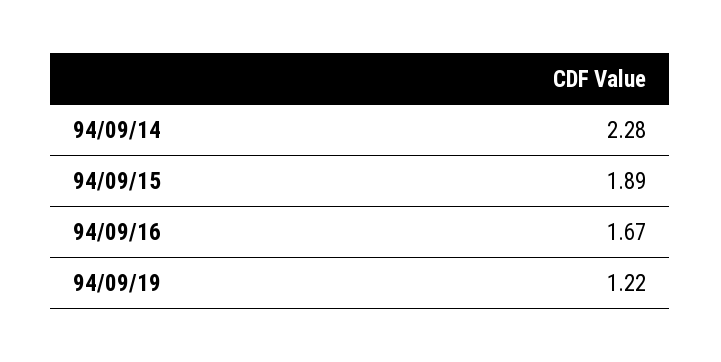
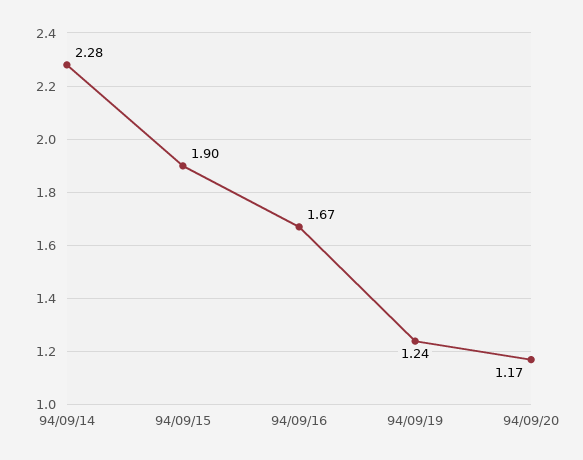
94/09/15: 1.89 -> 1.9
94/09/19: 1.22 -> 1.24
94/09/20: none -> 1.17

